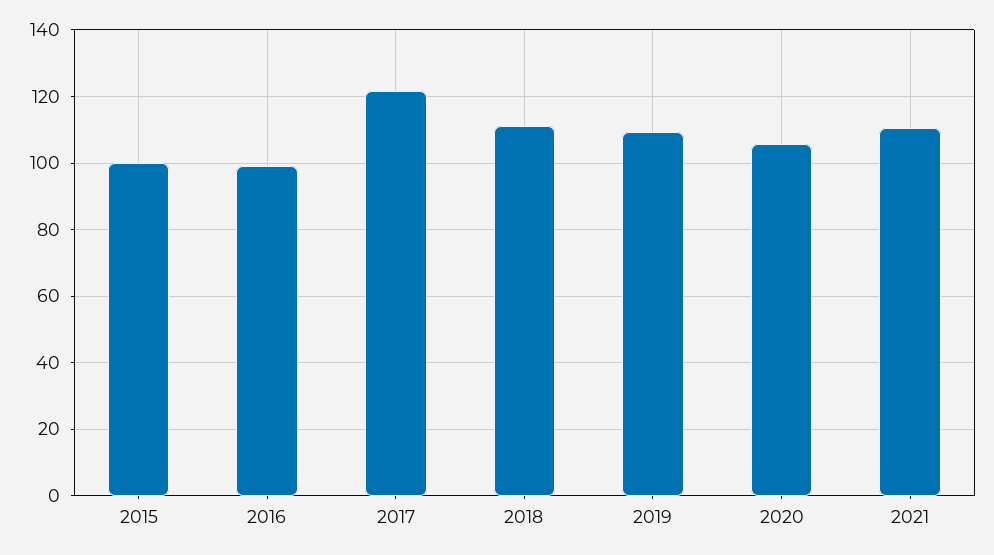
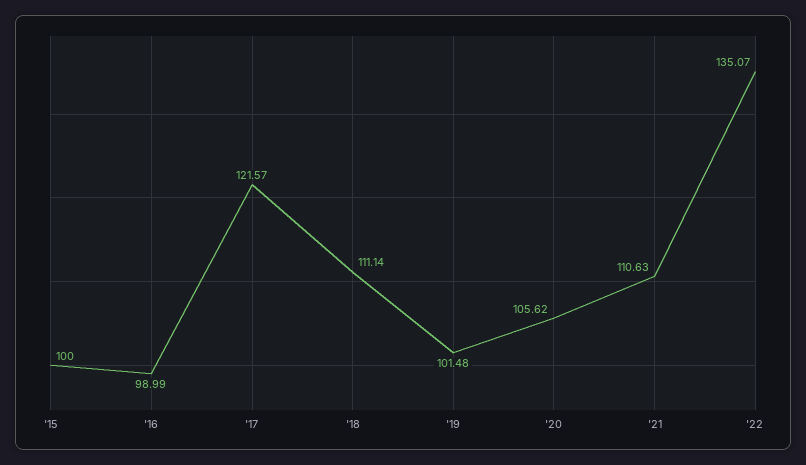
2019: 110 -> 101.48
'22: none -> 135.07

